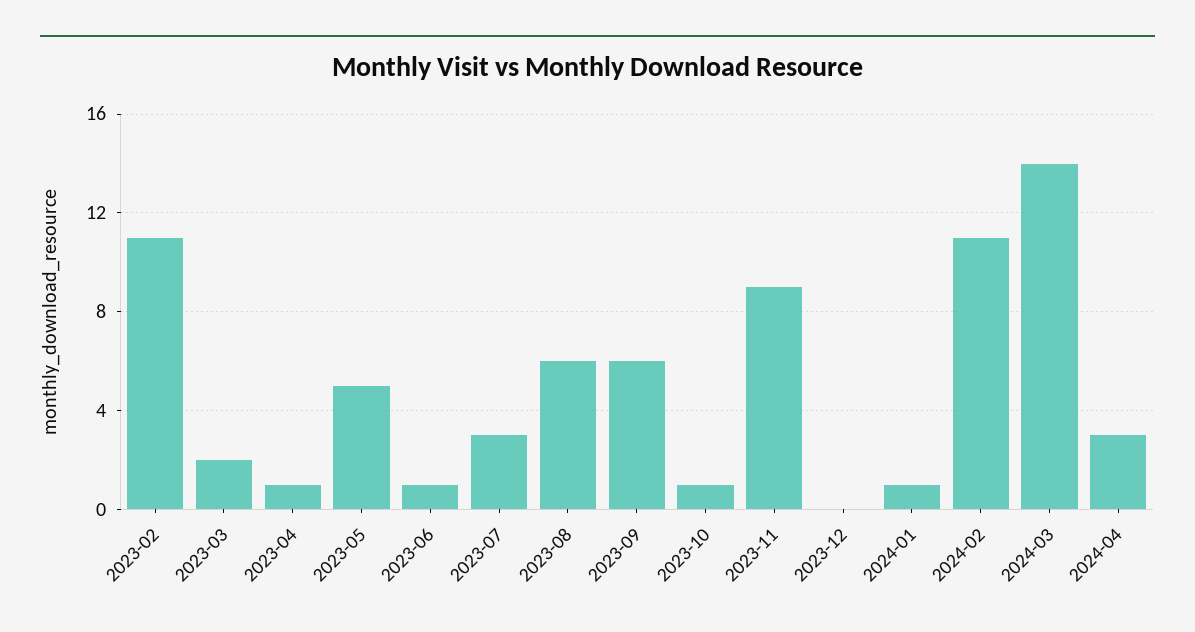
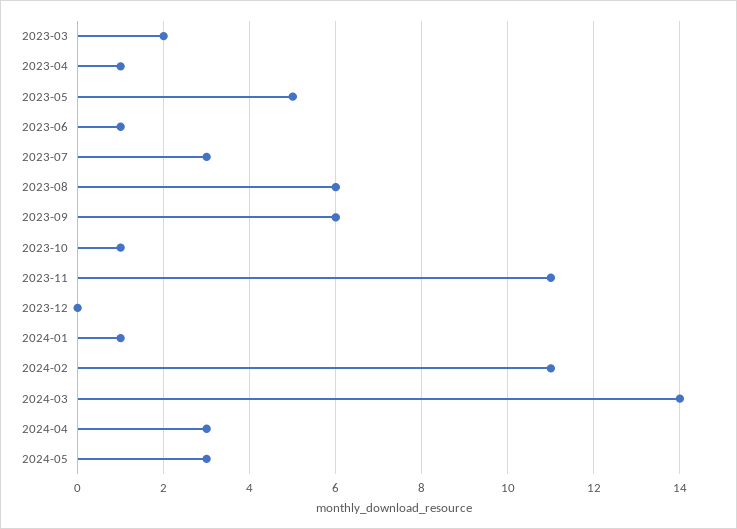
2023-02: 11 -> none
2023-11: 9 -> 11
2024-05: none -> 3

